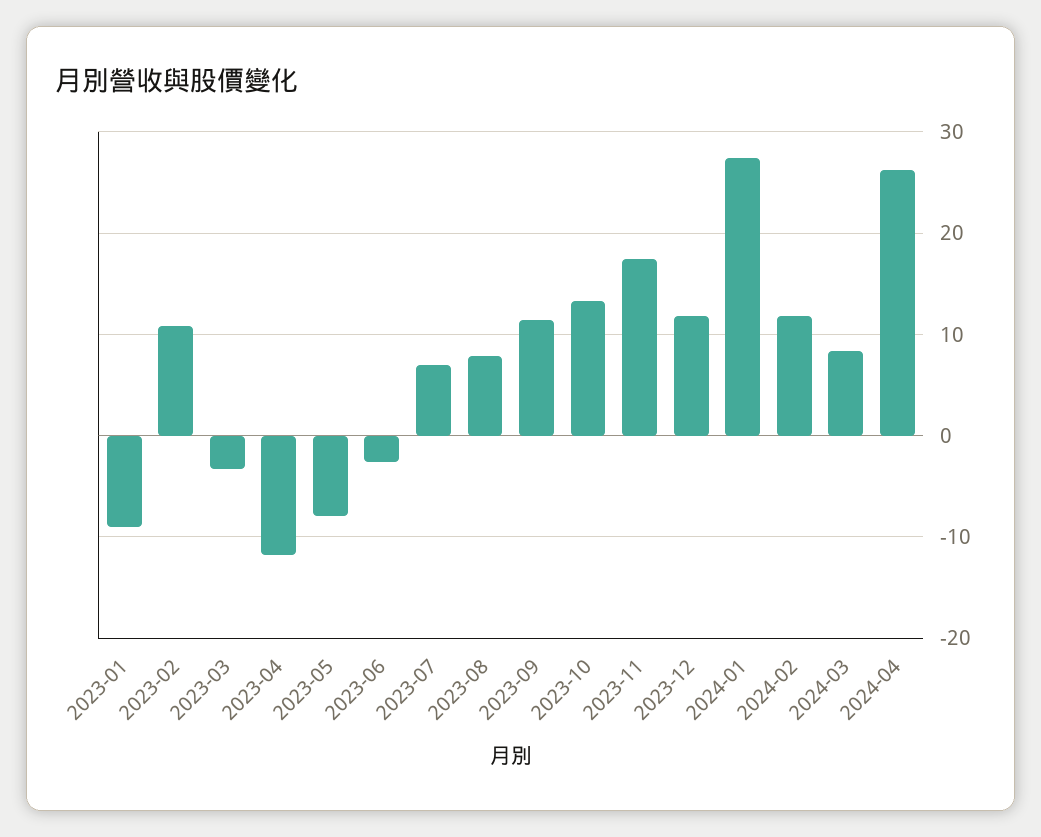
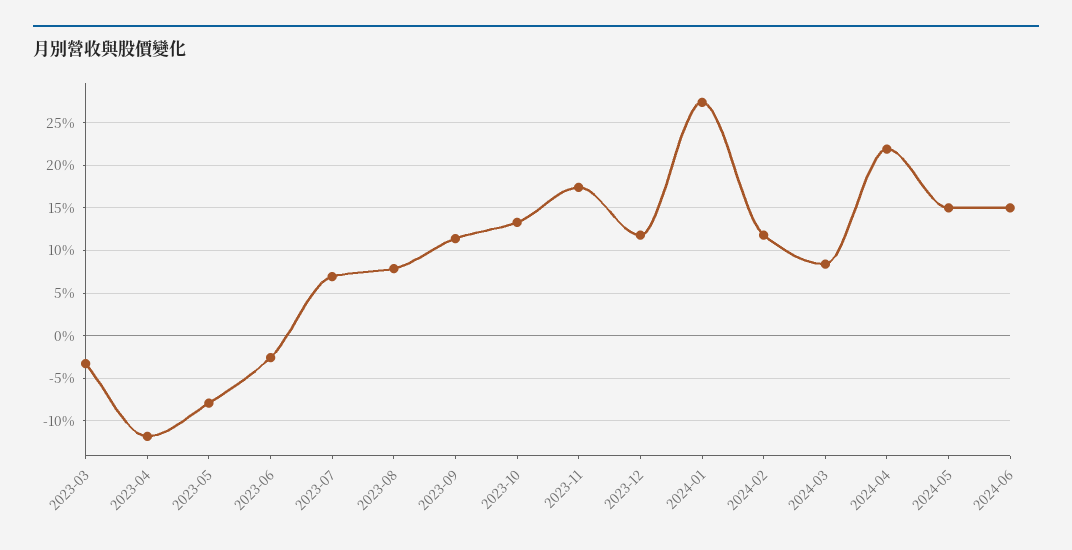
2023-01: -9 -> none
2023-02: 11 -> none
2024-04: 26 -> 22
2024-05: none -> 15
2024-06: none -> 15

